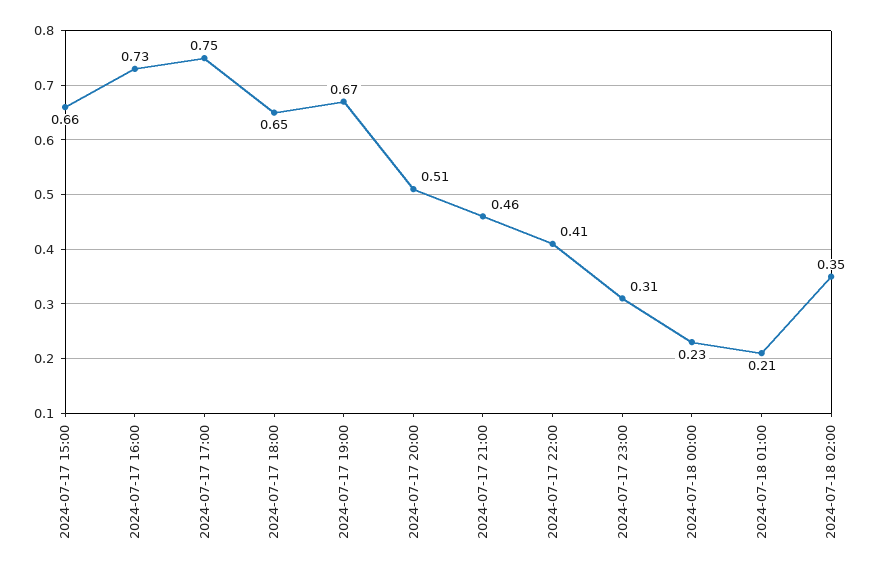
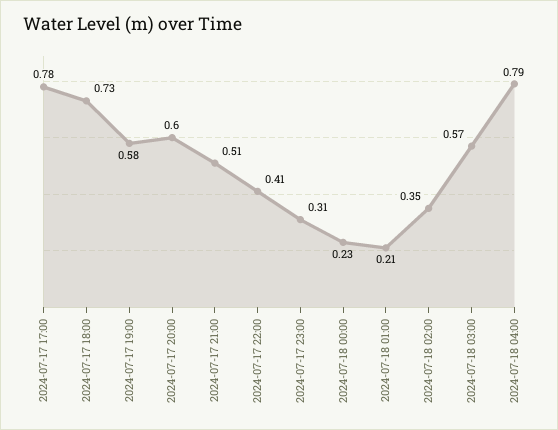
2024-07-17 15:00: 0.66 -> none
2024-07-17 16:00: 0.73 -> none
2024-07-17 17:00: 0.75 -> 0.78
2024-07-17 18:00: 0.65 -> 0.73
2024-07-17 19:00: 0.67 -> 0.58
2024-07-17 20:00: 0.51 -> 0.6
2024-07-17 21:00: 0.46 -> 0.51
2024-07-18 03:00: none -> 0.57
2024-07-18 04:00: none -> 0.79

